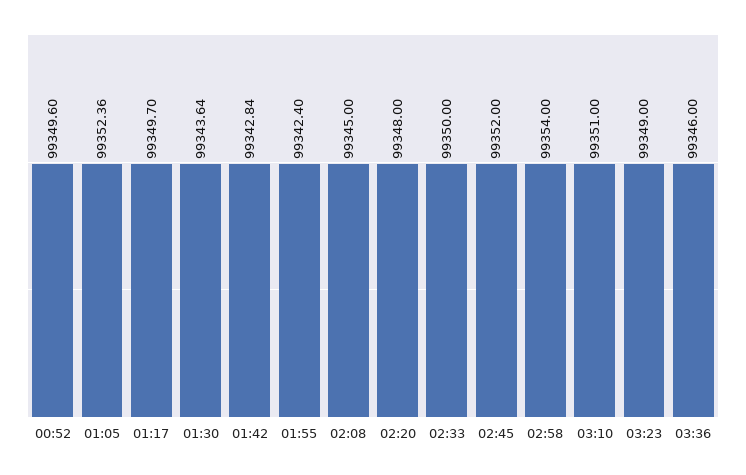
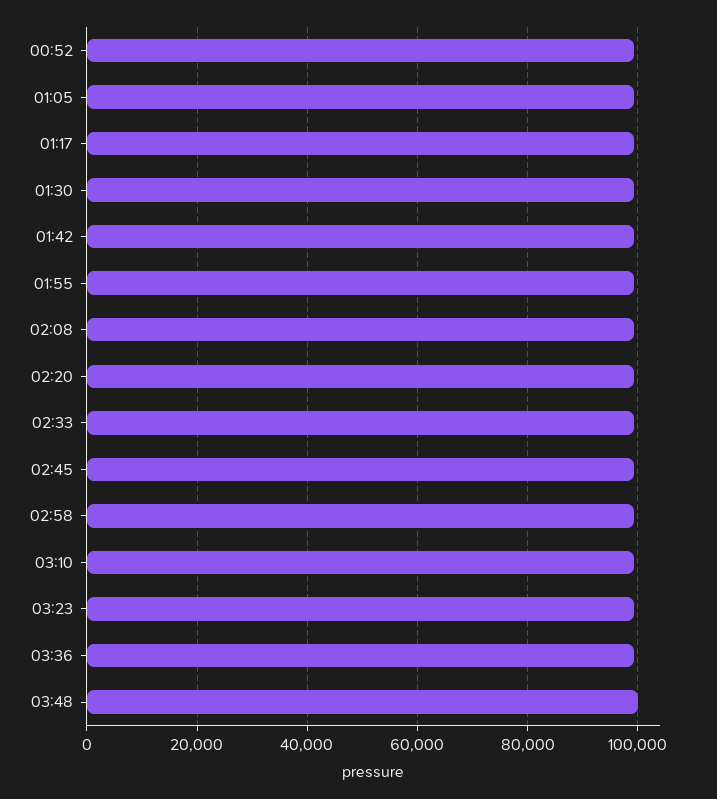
03:48: none -> 100000

